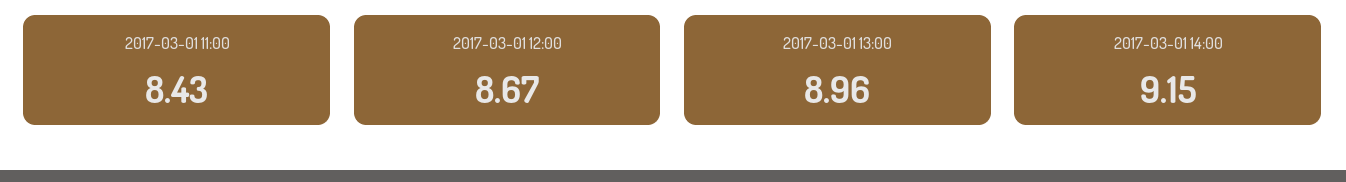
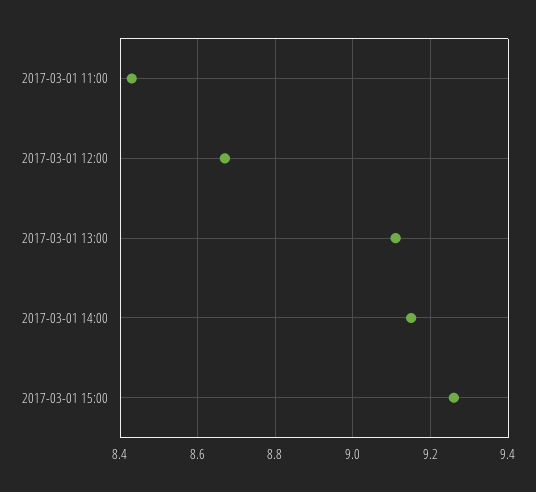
2017-03-01 13:00: 8.96 -> 9.1
2017-03-01 15:00: none -> 9.25

